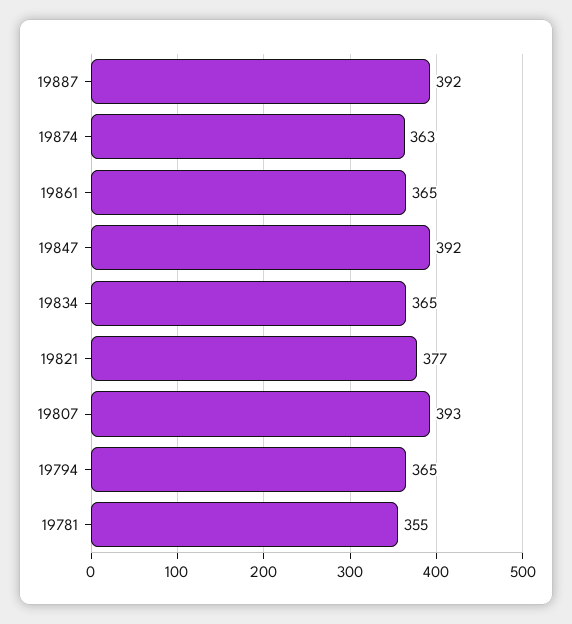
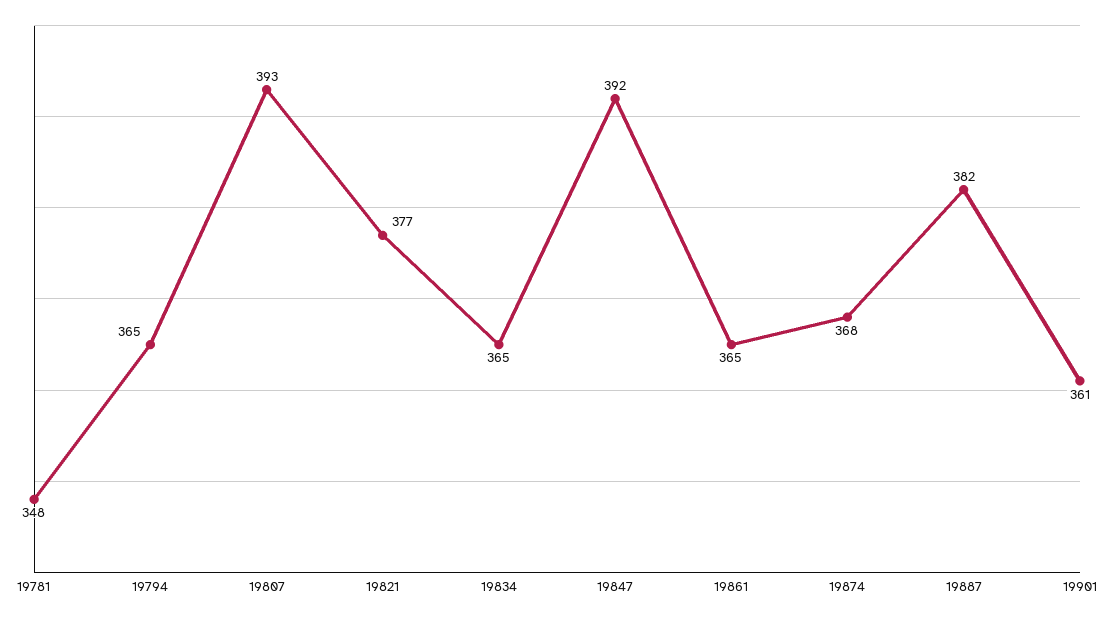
19887: 392 -> 382
19874: 363 -> 368
19781: 355 -> 348
19901: none -> 361

